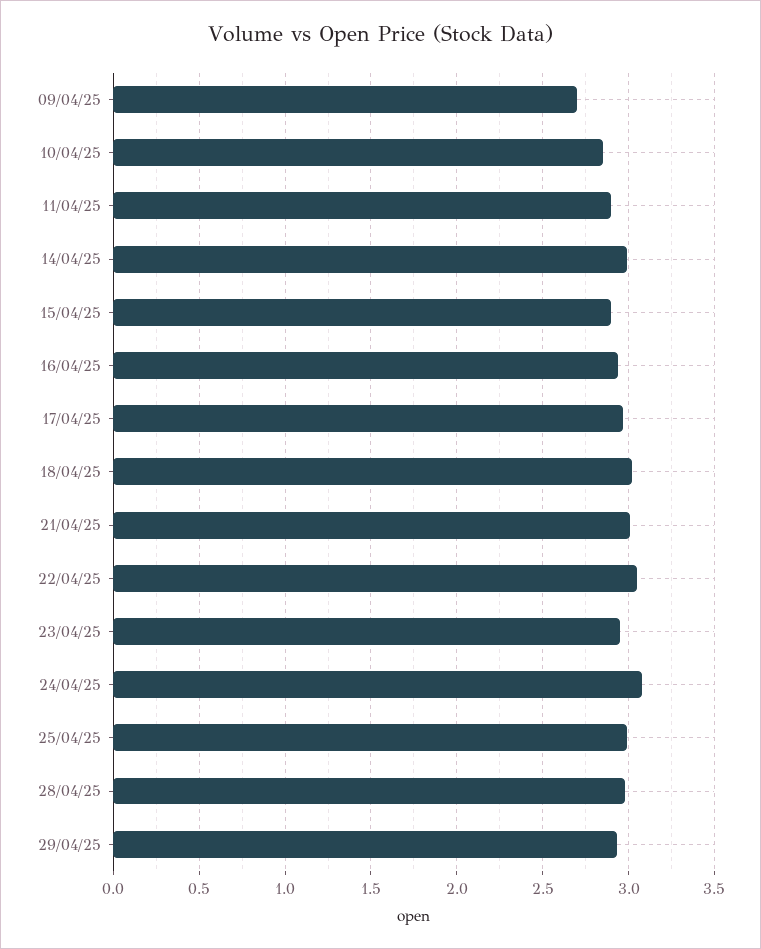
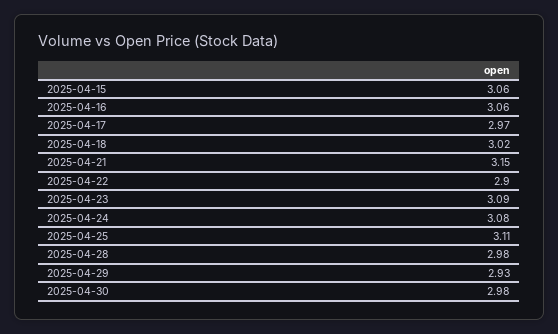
09/04/25: 2.7 -> none
10/04/25: 2.85 -> none
11/04/25: 2.9 -> none
14/04/25: 3 -> none
15/04/25: 2.9 -> 3.06
16/04/25: 2.95 -> 3.06
21/04/25: 3 -> 3.15
22/04/25: 3.05 -> 2.9
23/04/25: 2.95 -> 3.09
25/04/25: 3 -> 3.11
2025-04-30: none -> 2.98

